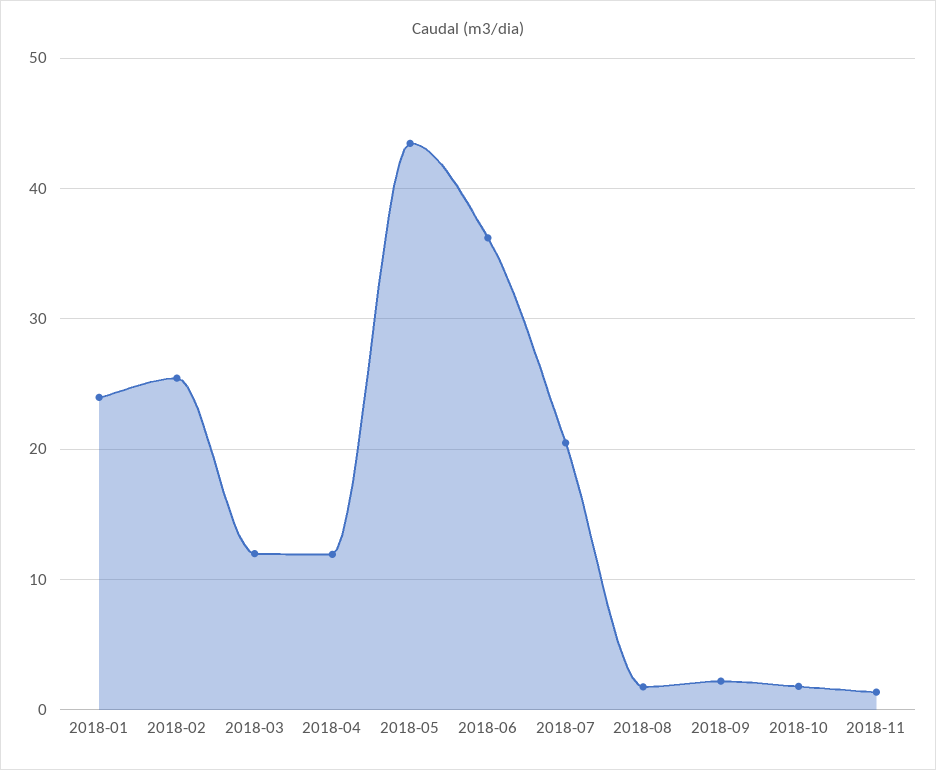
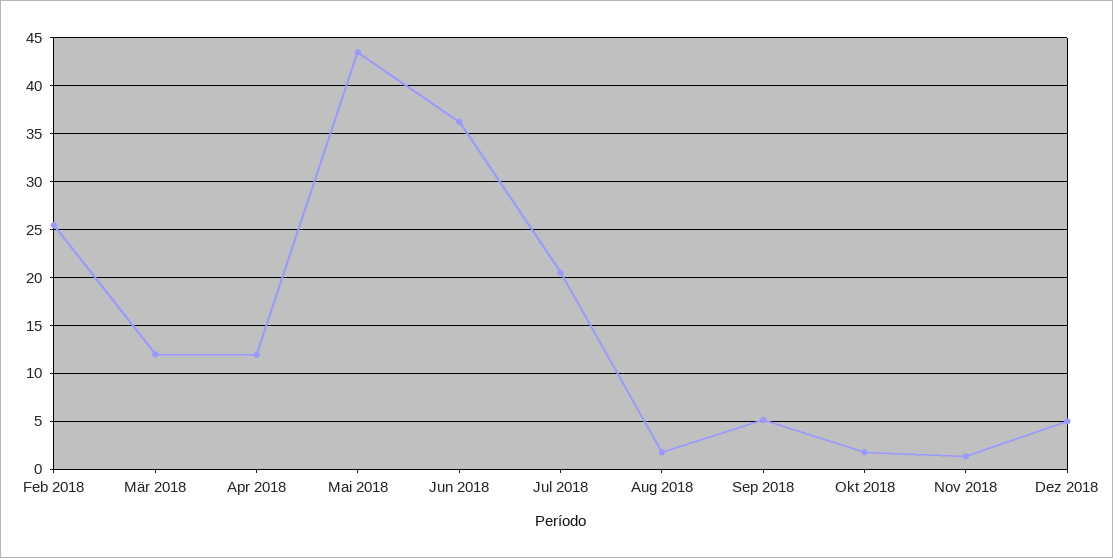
2018-01: 24 -> none
2018-09: 2 -> 5
Dez 2018: none -> 5

